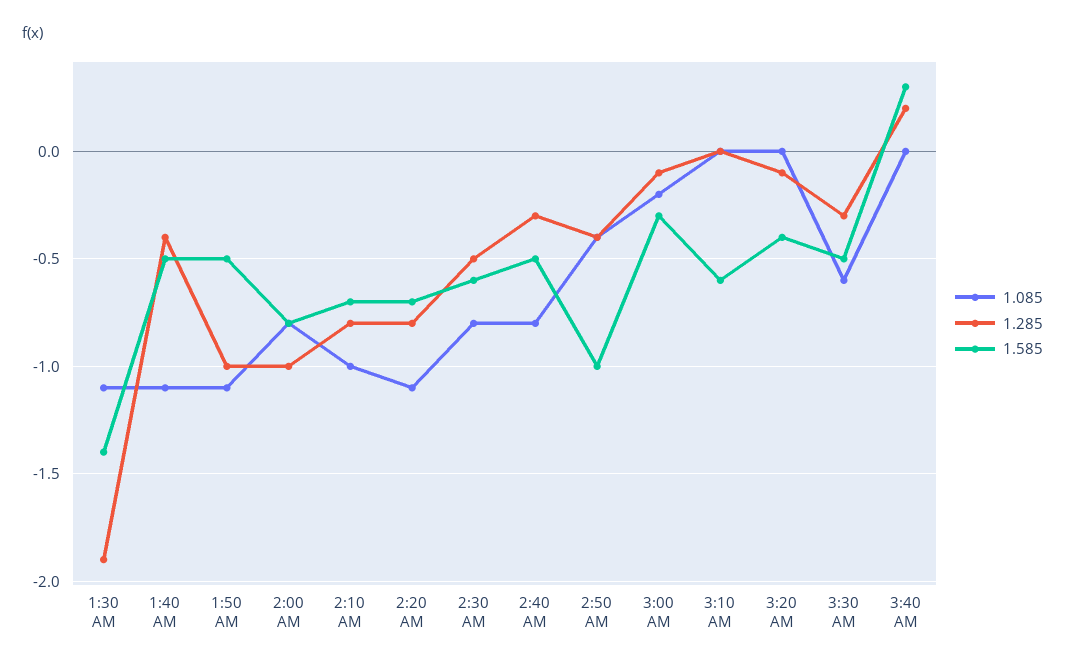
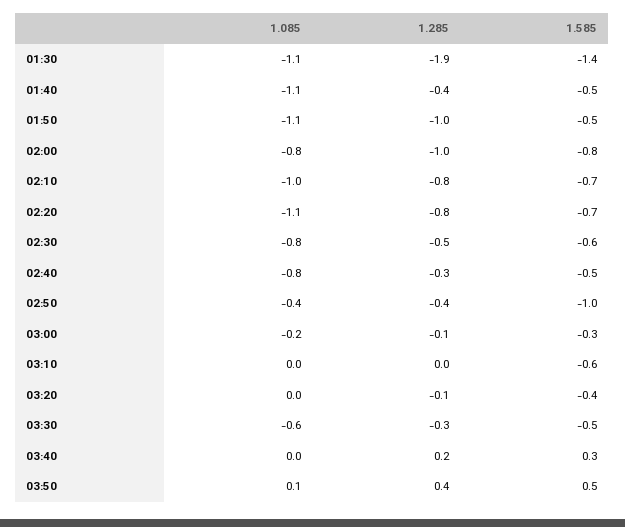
1.085, 03:50: none -> 0.1
1.285, 03:50: none -> 0.4
1.585, 03:50: none -> 0.5

